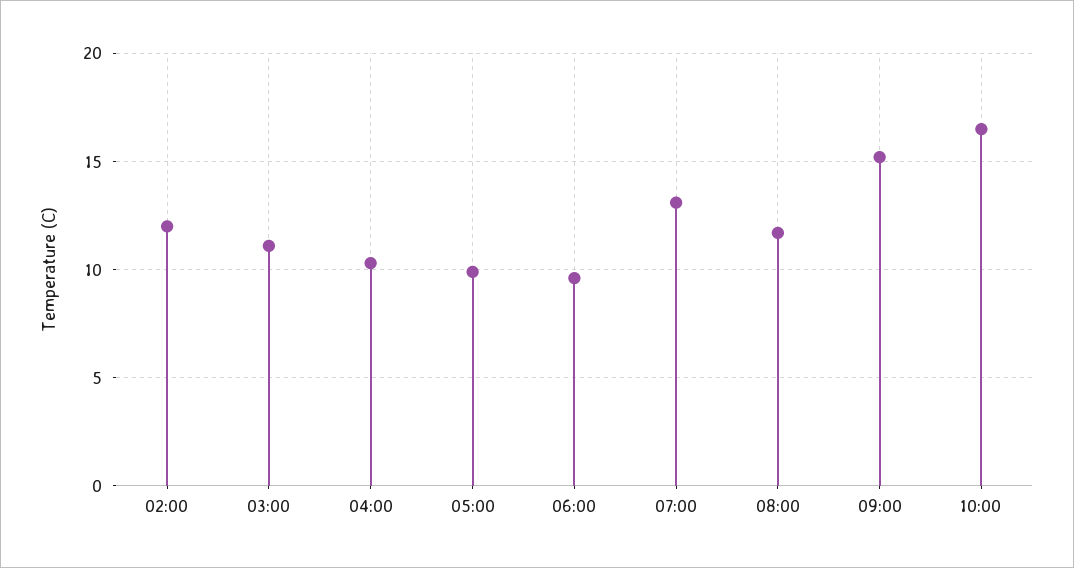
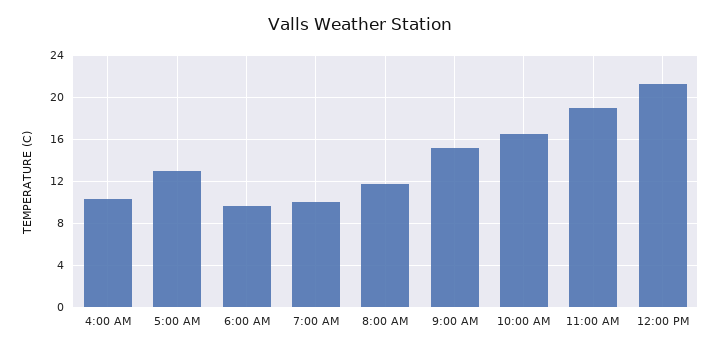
02:00: 12 -> none
03:00: 11 -> none
05:00: 10 -> 13
07:00: 13 -> 10
11:00 AM: none -> 19
12:00 PM: none -> 21

